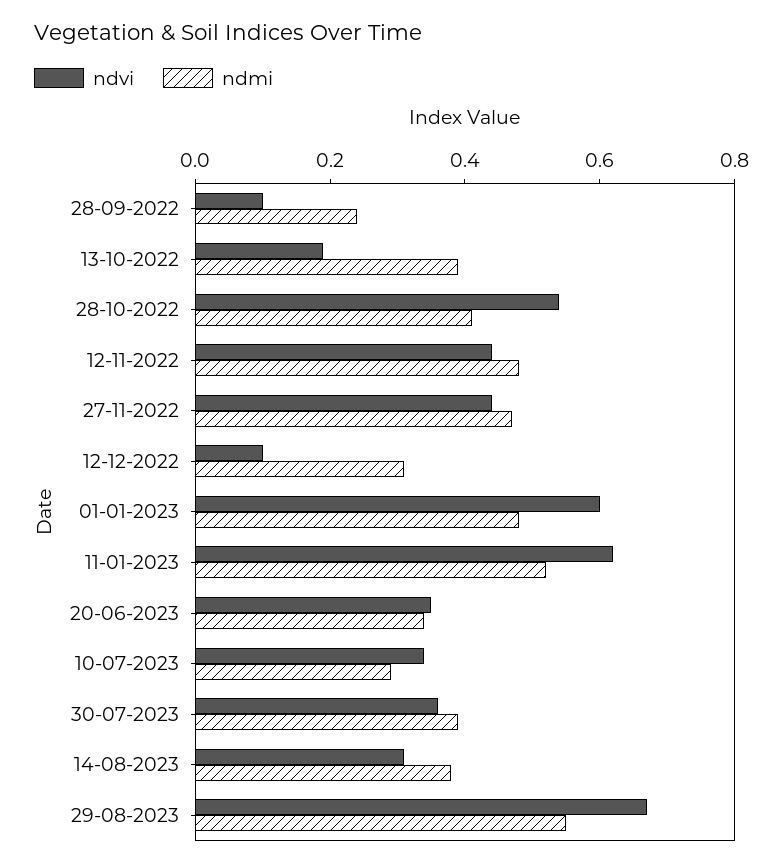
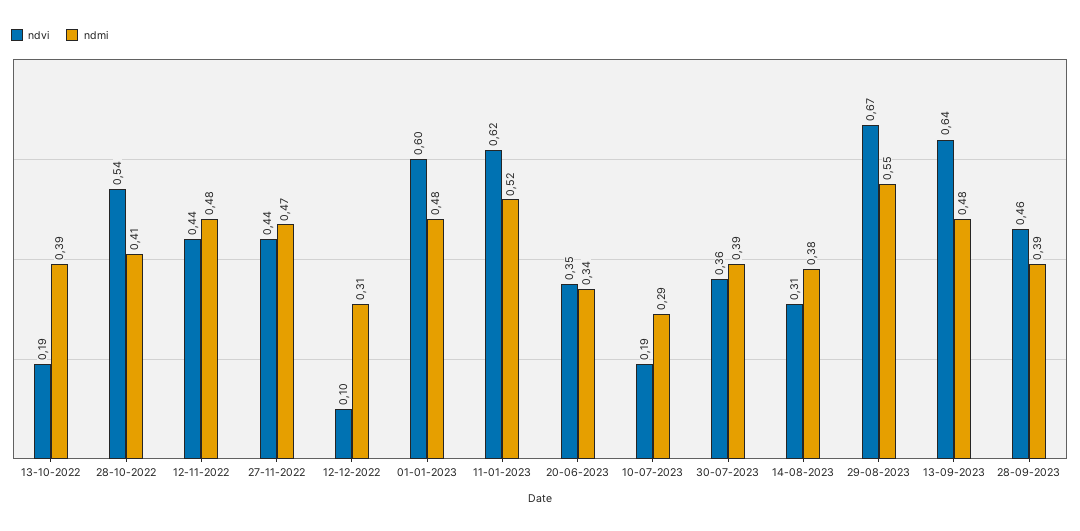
ndvi, 28-09-2022: 0.1 -> none
ndmi, 28-09-2022: 0.25 -> none
ndvi, 10-07-2023: 0.35 -> 0.19
ndvi, 13-09-2023: none -> 0.64
ndmi, 13-09-2023: none -> 0.48
ndvi, 28-09-2023: none -> 0.46
ndmi, 28-09-2023: none -> 0.39

